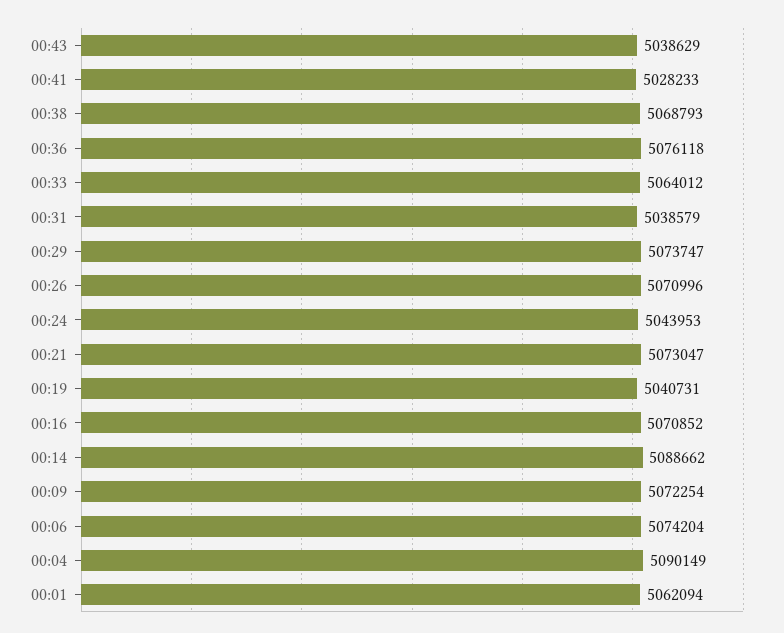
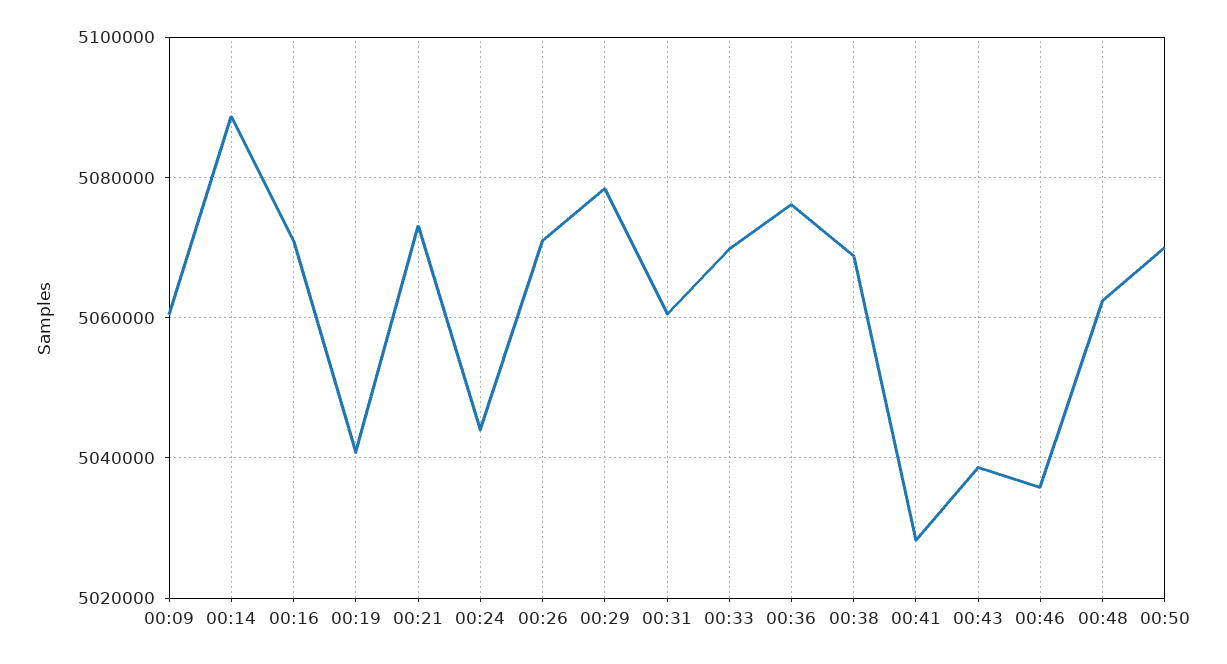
00:33: 5064012 -> 5070000
00:31: 5038579 -> 5060000
00:29: 5073747 -> 5078000
00:09: 5072254 -> 5060000
00:06: 5074204 -> none
00:04: 5090149 -> none
00:01: 5062094 -> none
00:46: none -> 5036000
00:48: none -> 5062000
00:50: none -> 5070000

